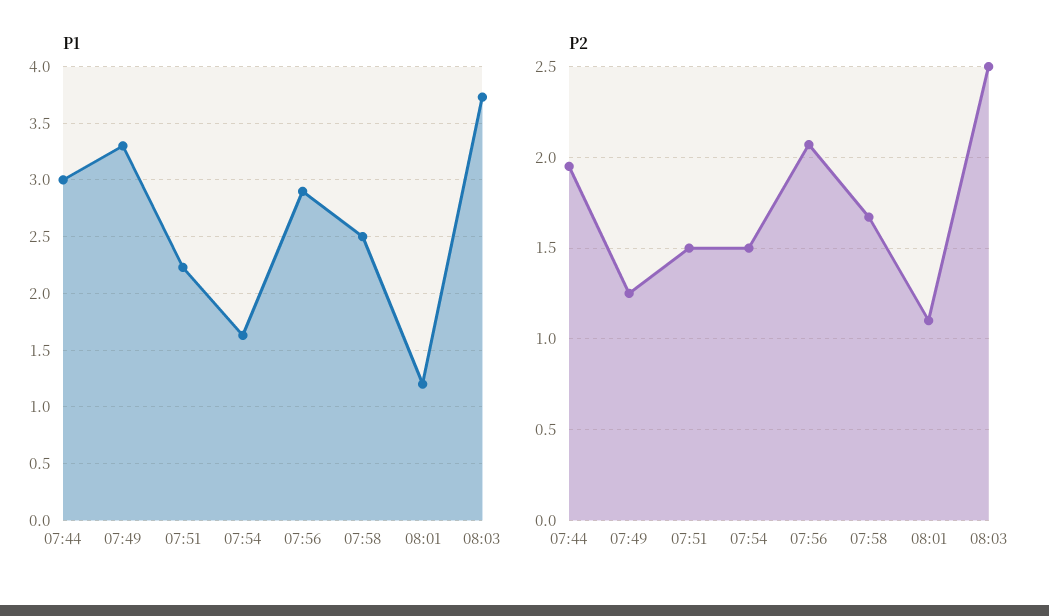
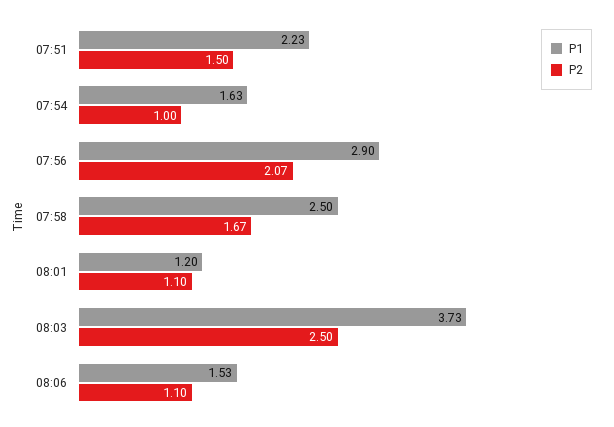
P1, 07:44: 3 -> none
P1, 07:49: 3.3 -> none
P2, 07:44: 1.95 -> none
P2, 07:49: 1.25 -> none
P2, 07:54: 1.5 -> 1
P1, 08:06: none -> 1.53
P2, 08:06: none -> 1.1

